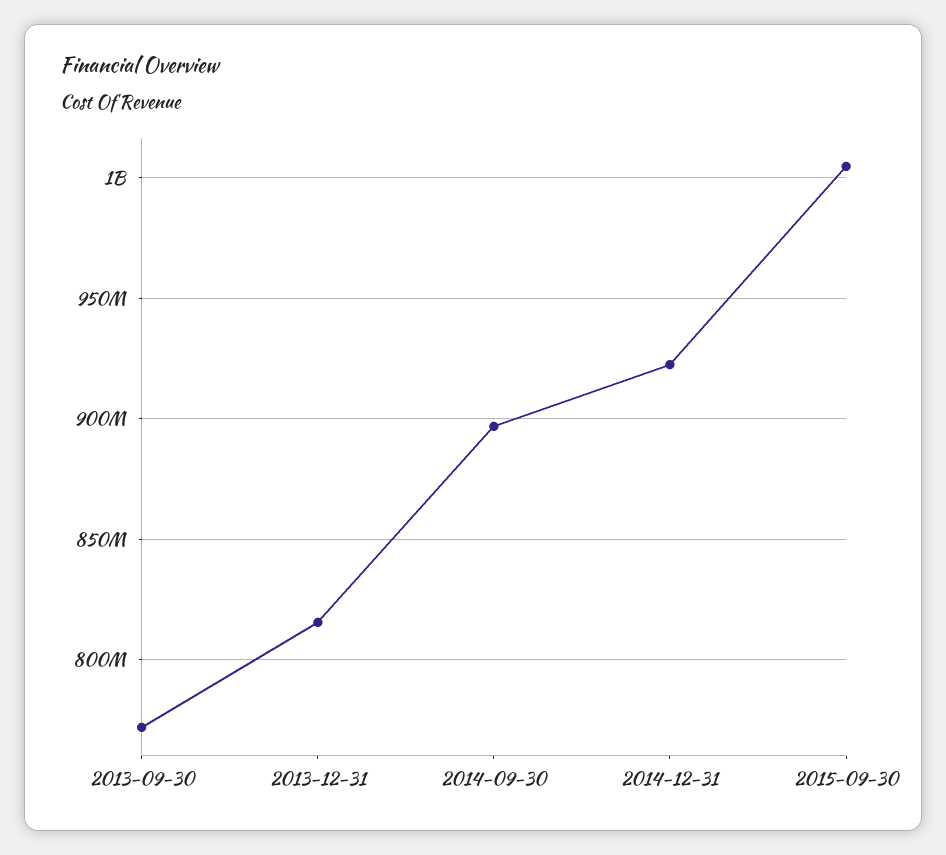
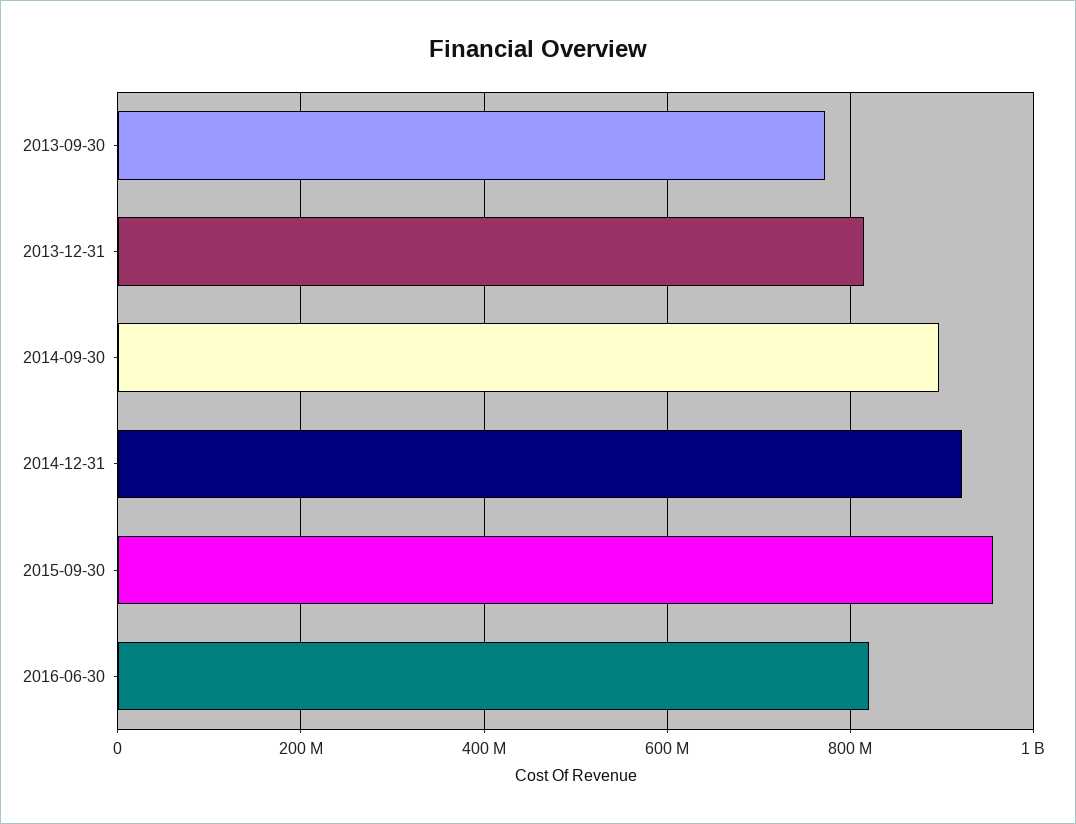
2015-09-30: 1005000000 -> 960000000
2016-06-30: none -> 820000000

